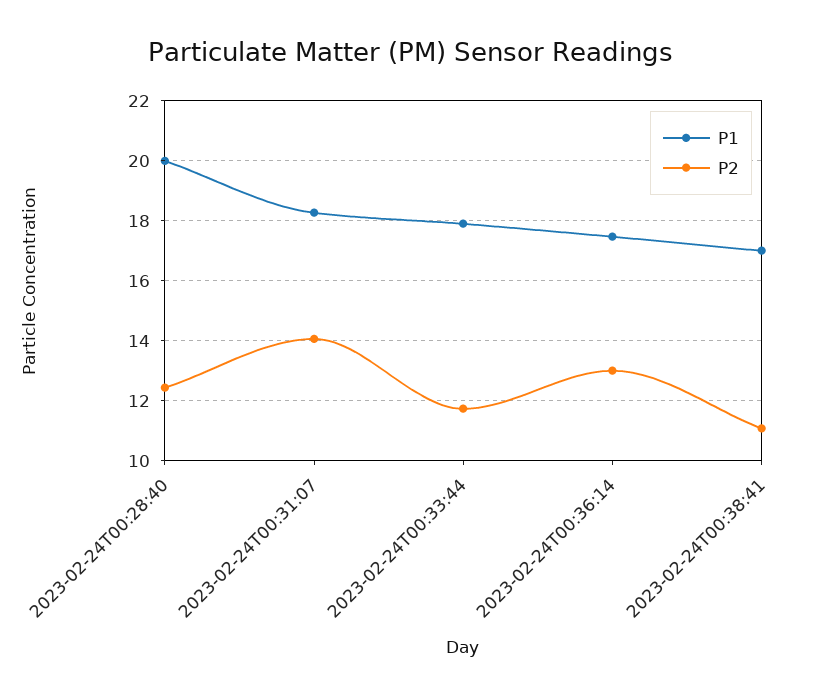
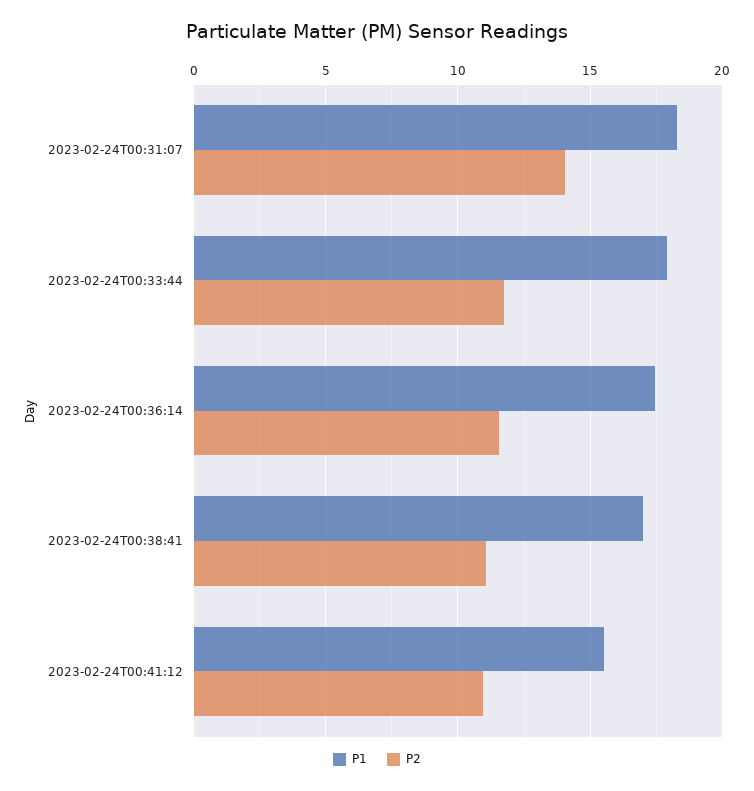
P1, 2023-02-24T00:28:40: 20 -> none
P2, 2023-02-24T00:28:40: 12.5 -> none
P2, 2023-02-24T00:36:14: 13 -> 11.5
P1, 2023-02-24T00:41:12: none -> 15.5
P2, 2023-02-24T00:41:12: none -> 11

